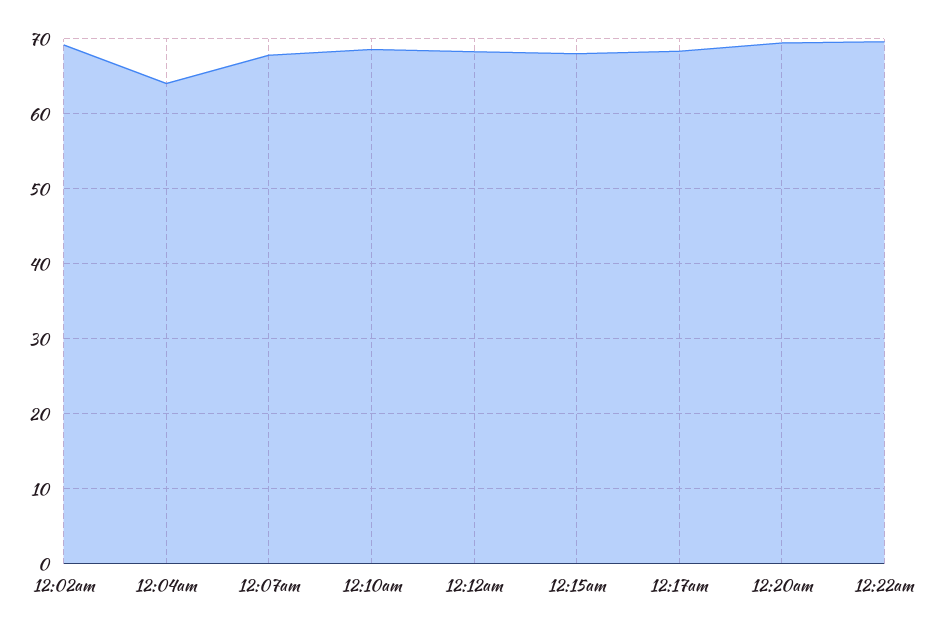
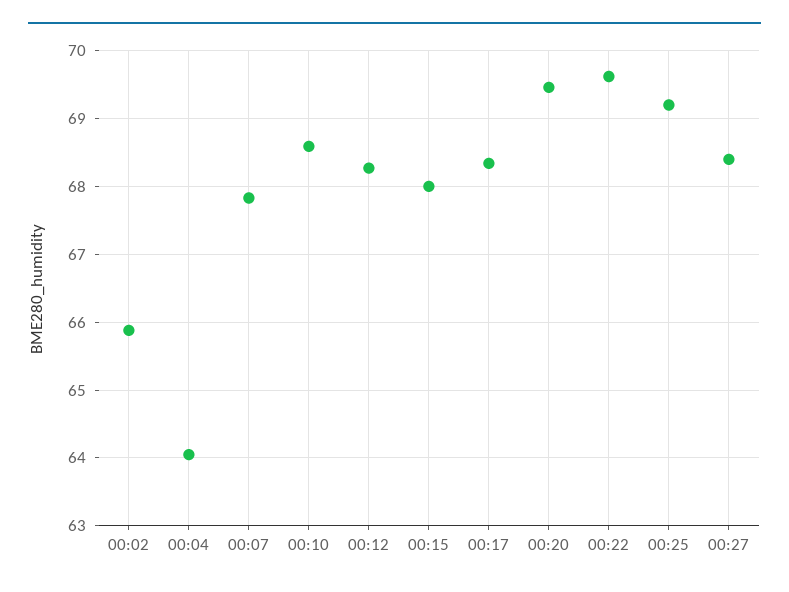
12:02am: 69 -> 65.9
00:25: none -> 69.2
00:27: none -> 68.4

